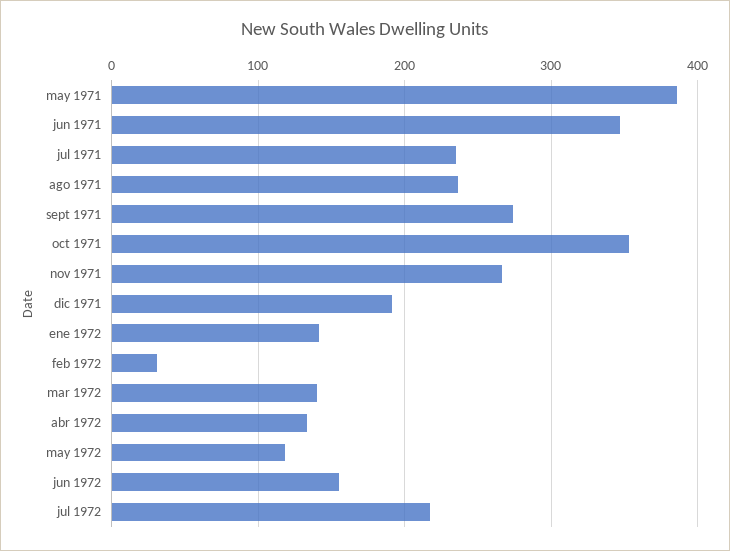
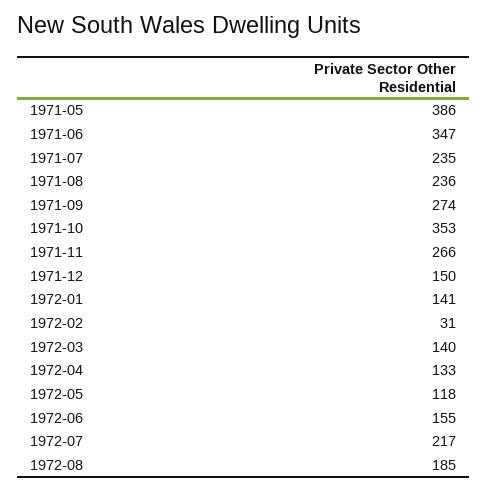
dic 1971: 190 -> 150
1972-08: none -> 185

